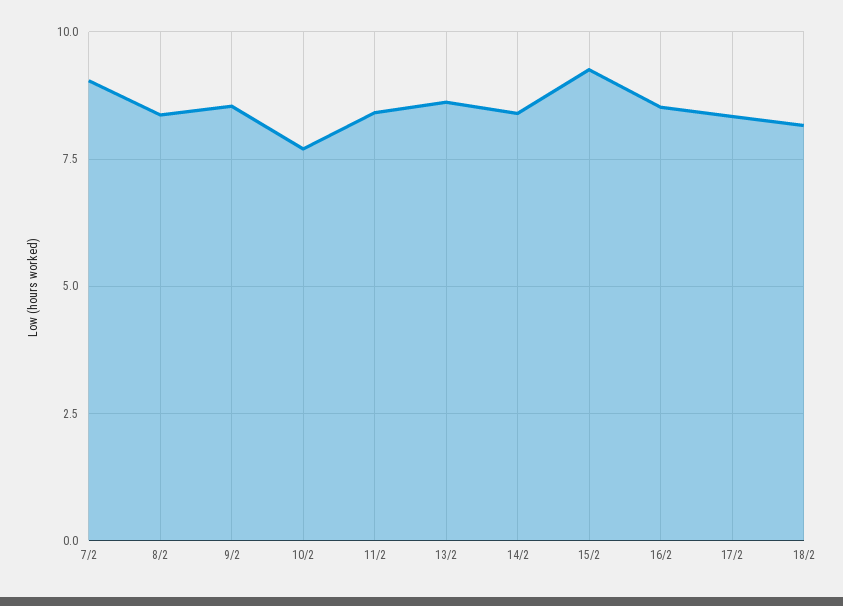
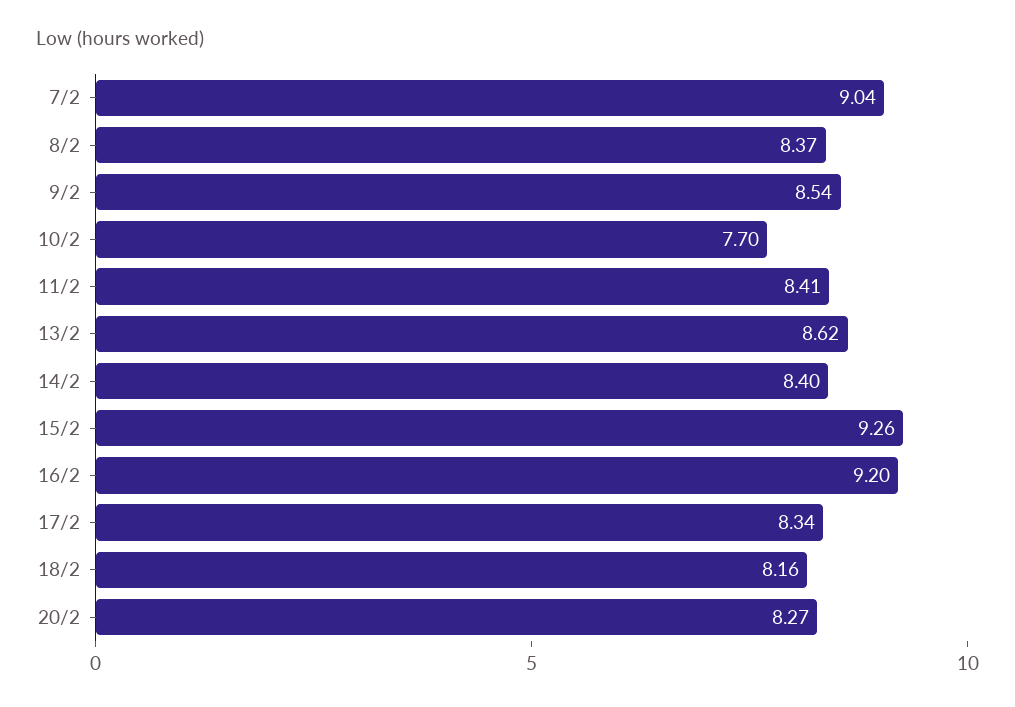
16/2: 8.5 -> 9.2
20/2: none -> 8.27

